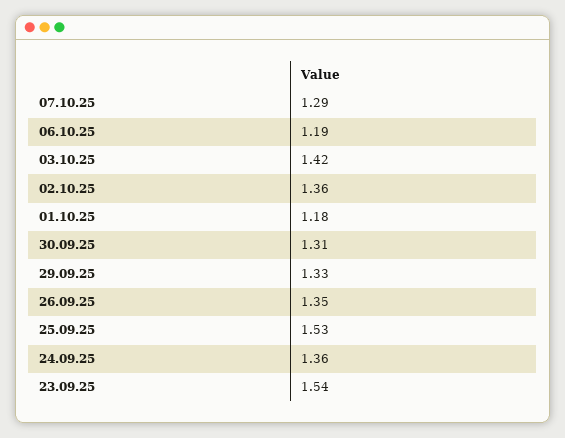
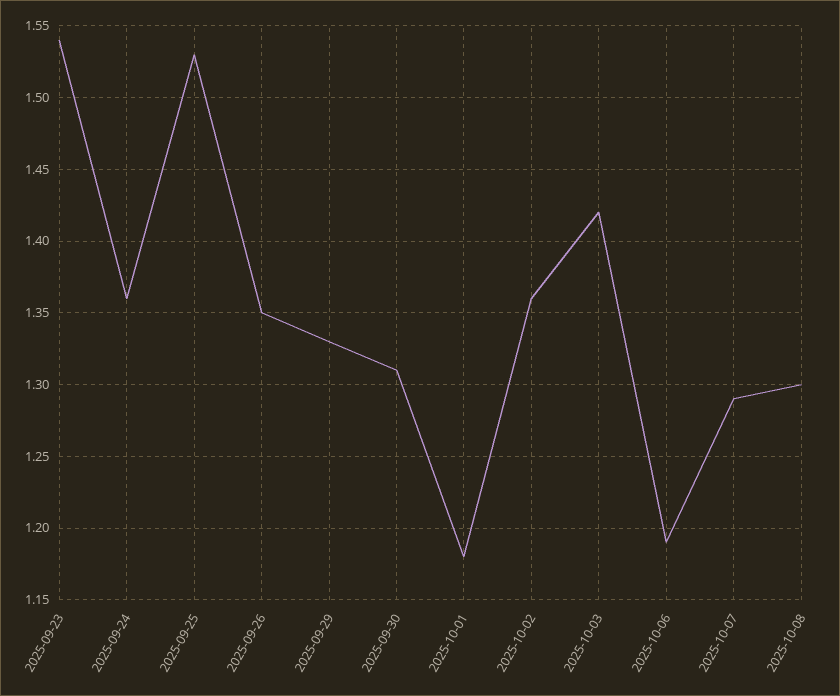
2025-10-08: none -> 1.3

